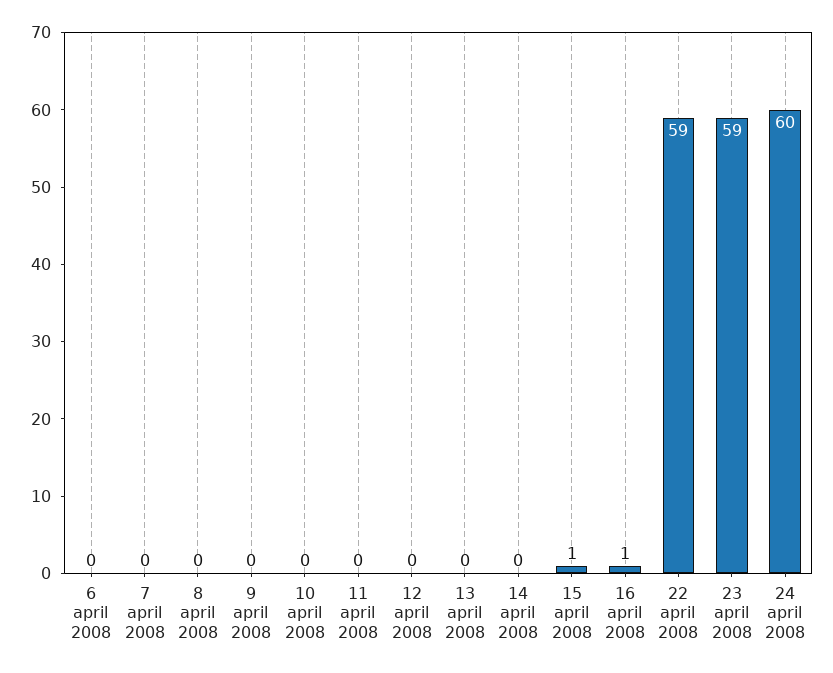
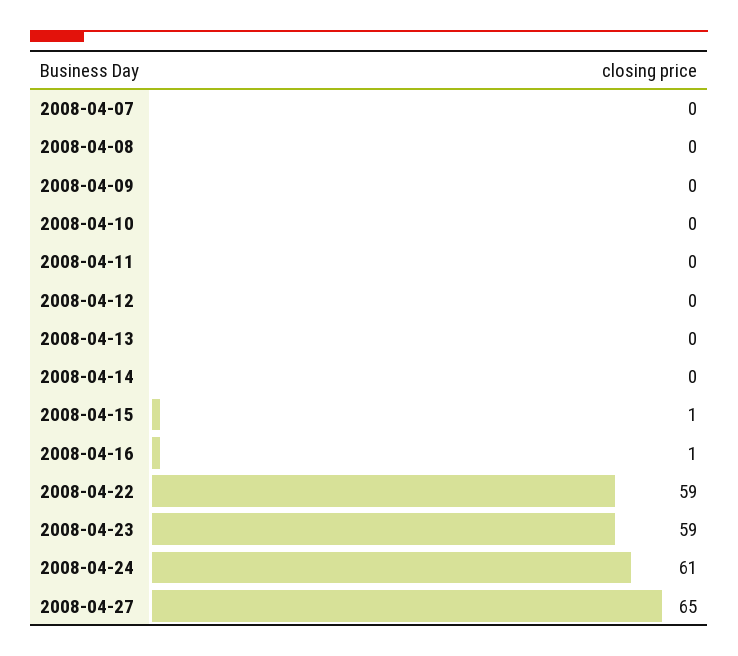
6 april 2008: 0 -> none
24 april 2008: 60 -> 61
2008-04-27: none -> 65

